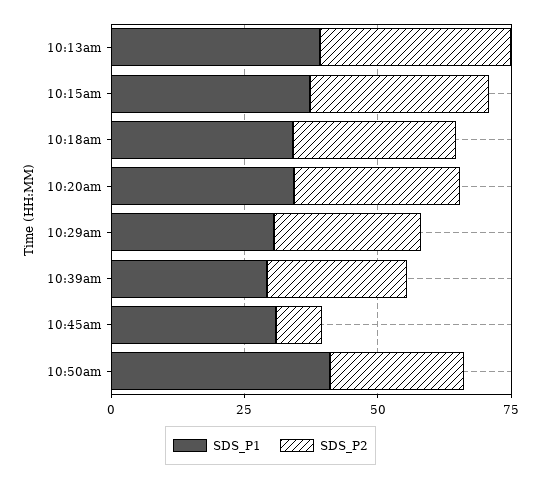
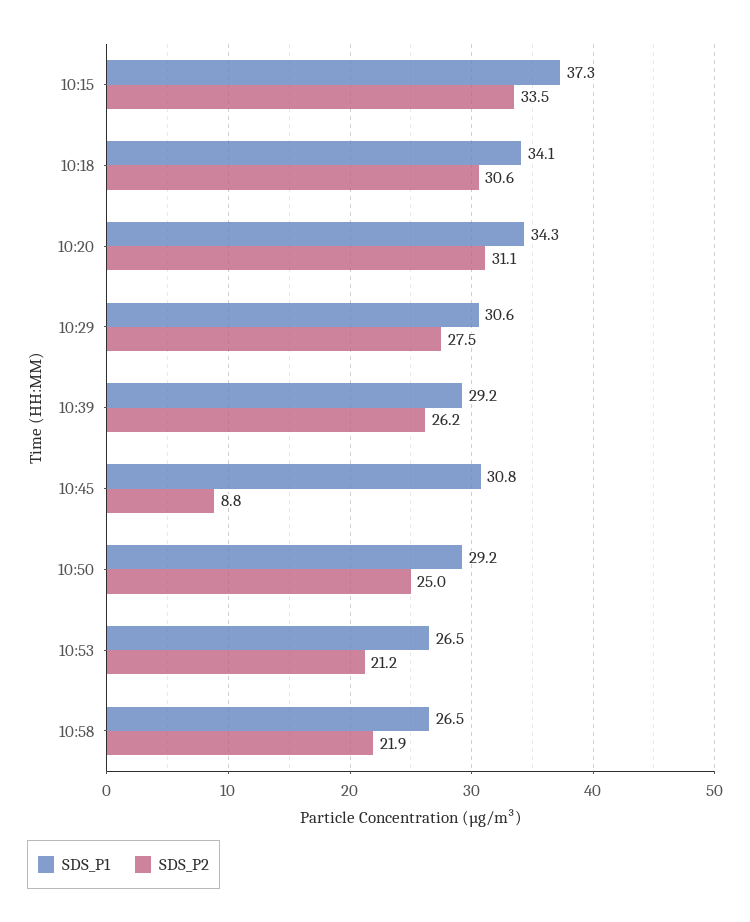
SDS_P1, 10:13am: 40 -> none
SDS_P2, 10:13am: 35 -> none
SDS_P1, 10:50am: 40 -> 29.2
SDS_P1, 10:53: none -> 26.5
SDS_P2, 10:53: none -> 21.2
SDS_P1, 10:58: none -> 26.5
SDS_P2, 10:58: none -> 21.9

